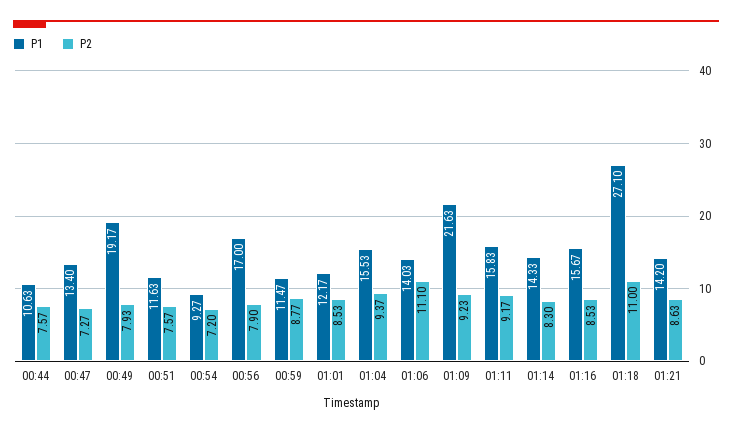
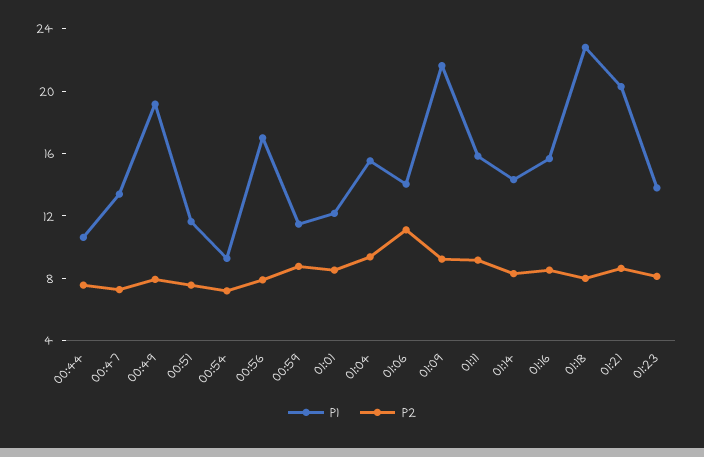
P1, 01:18: 27.1 -> 23
P2, 01:18: 11 -> 8
P1, 01:21: 14.2 -> 20
P1, 01:23: none -> 14
P2, 01:23: none -> 8

